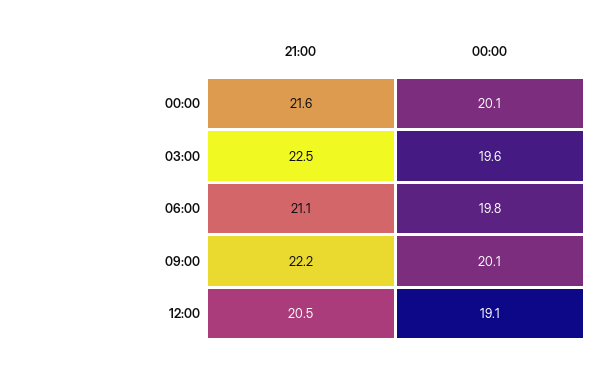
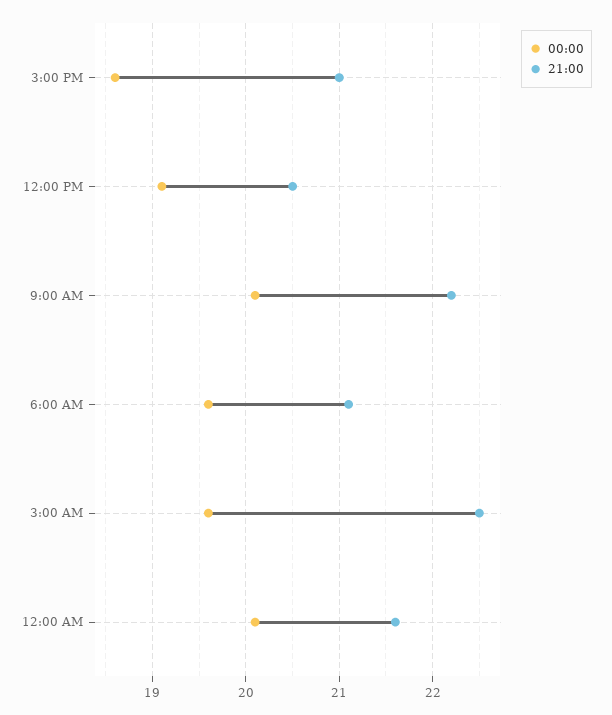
00:00, 06:00: 19.8 -> 19.6
00:00, 3:00 PM: none -> 18.6
21:00, 3:00 PM: none -> 21

